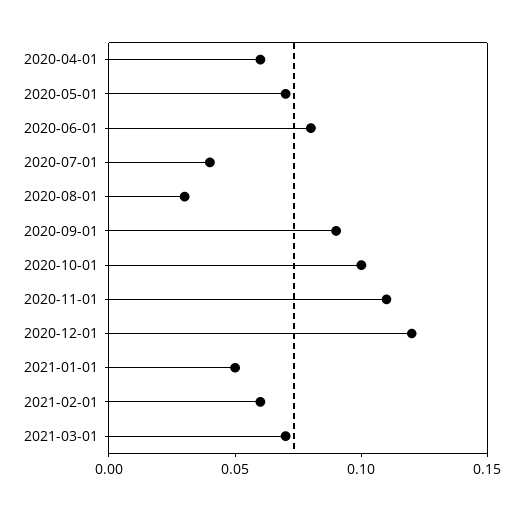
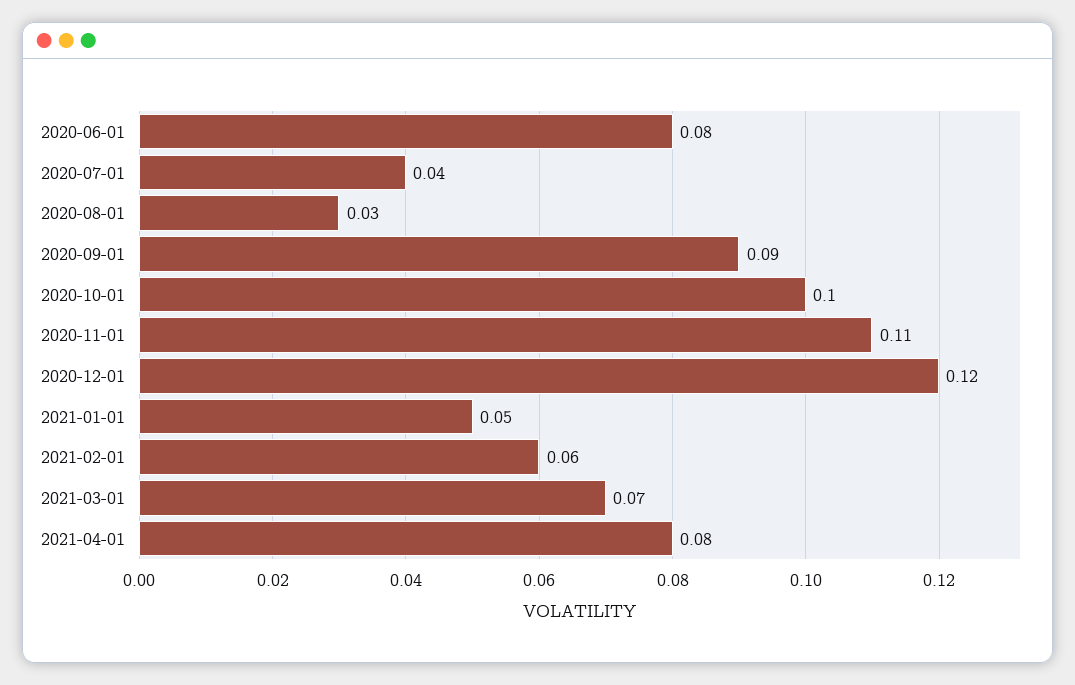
2020-04-01: 0.06 -> none
2020-05-01: 0.07 -> none
2021-04-01: none -> 0.08

